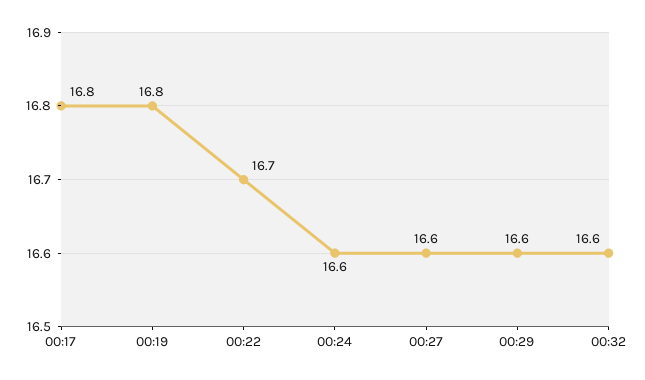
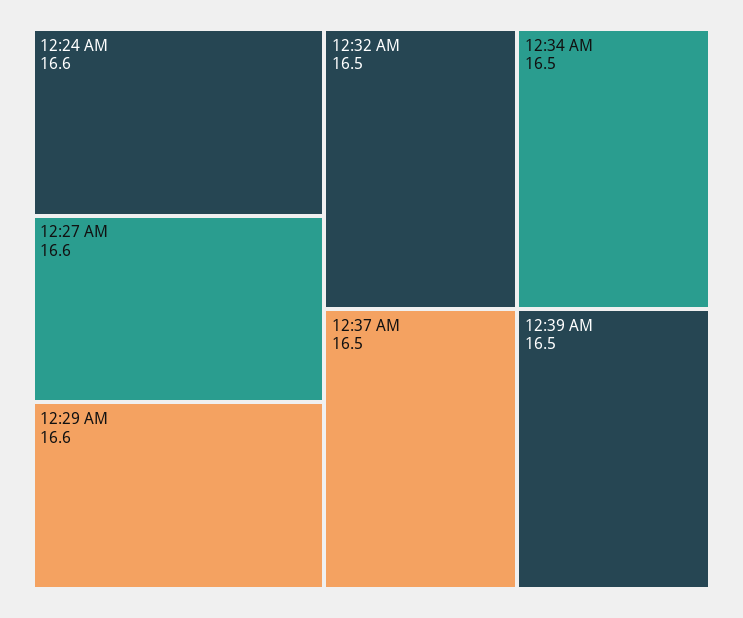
00:17: 16.8 -> none
00:19: 16.8 -> none
00:22: 16.7 -> none
00:32: 16.6 -> 16.5
12:34 AM: none -> 16.5
12:37 AM: none -> 16.5
12:39 AM: none -> 16.5

